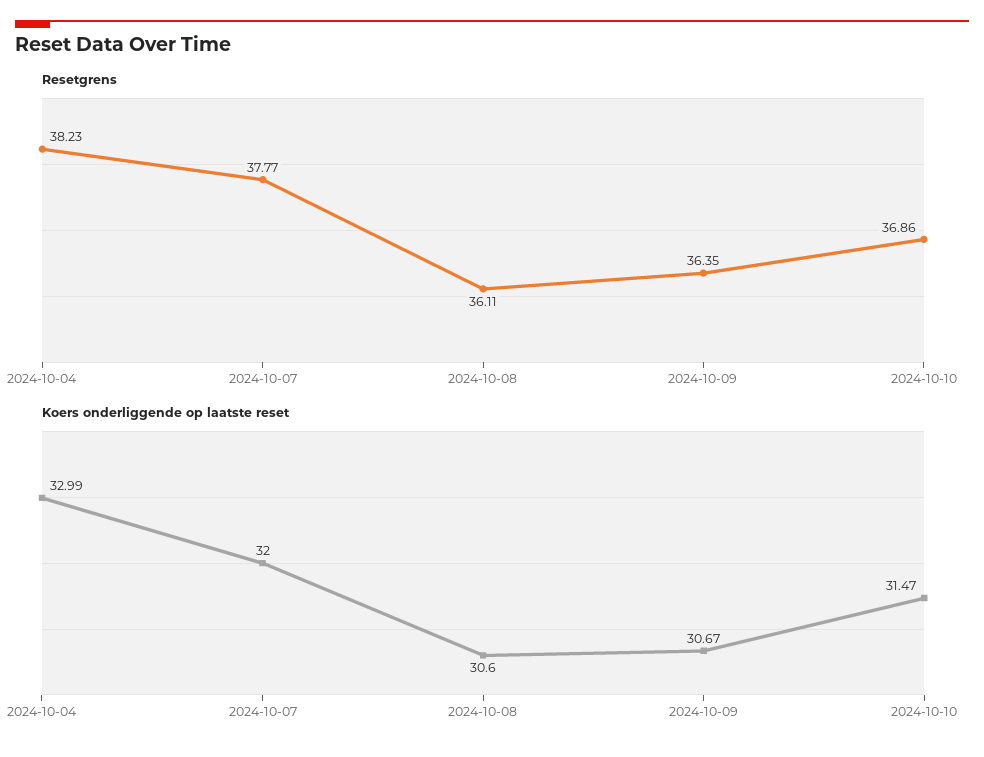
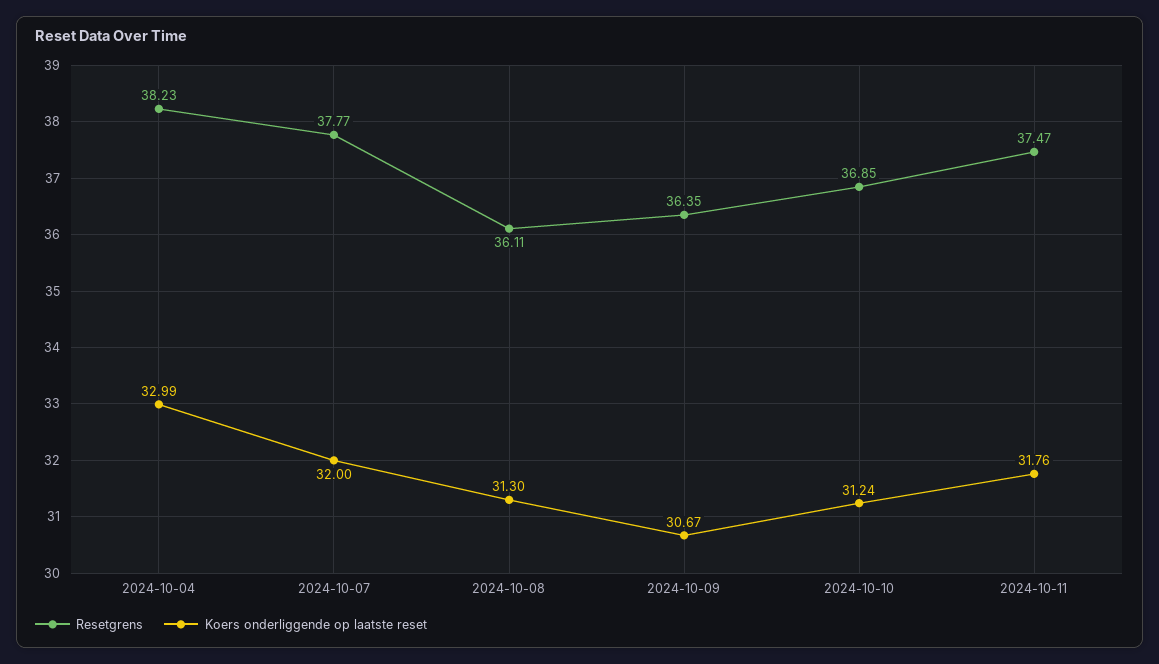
Resetgrens, 2024-10-10: 36.86 -> 36.85
Koers onderliggende op laatste reset, 2024-10-08: 30.6 -> 31.3
Koers onderliggende op laatste reset, 2024-10-10: 31.47 -> 31.24
Resetgrens, 2024-10-11: none -> 37.47
Koers onderliggende op laatste reset, 2024-10-11: none -> 31.76

